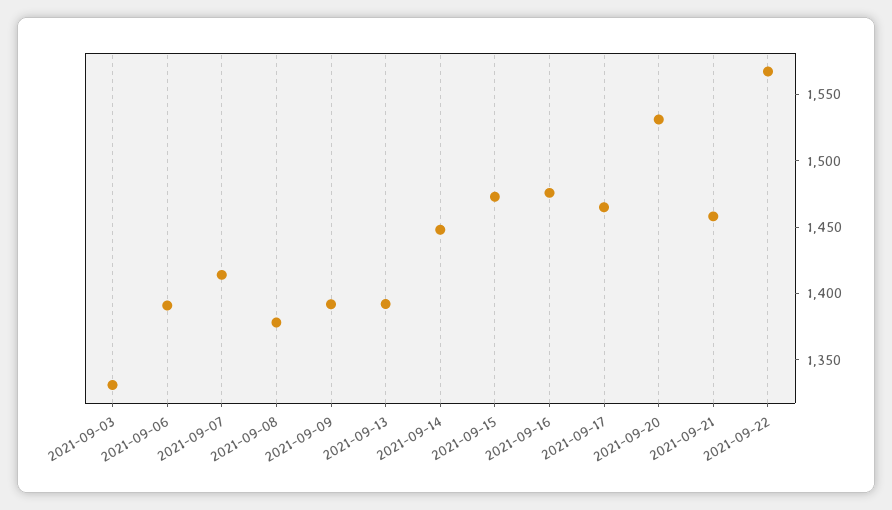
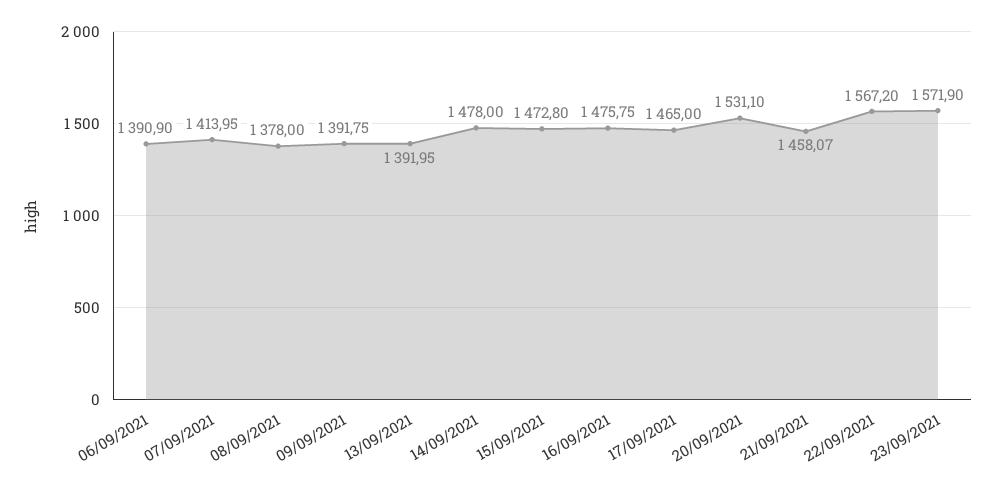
2021-09-03: 1330 -> none
2021-09-14: 1450 -> 1478
23/09/2021: none -> 1571.9

